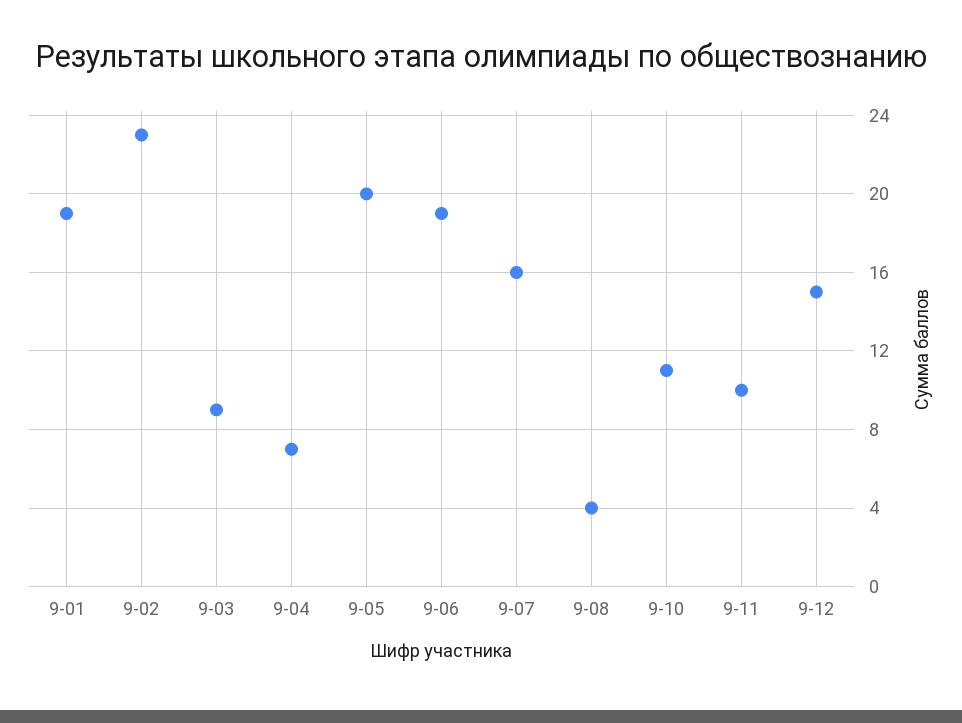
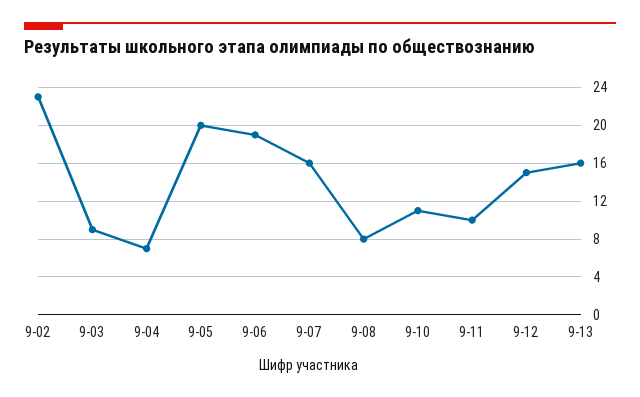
9-01: 19 -> none
9-08: 4 -> 8
9-13: none -> 16

